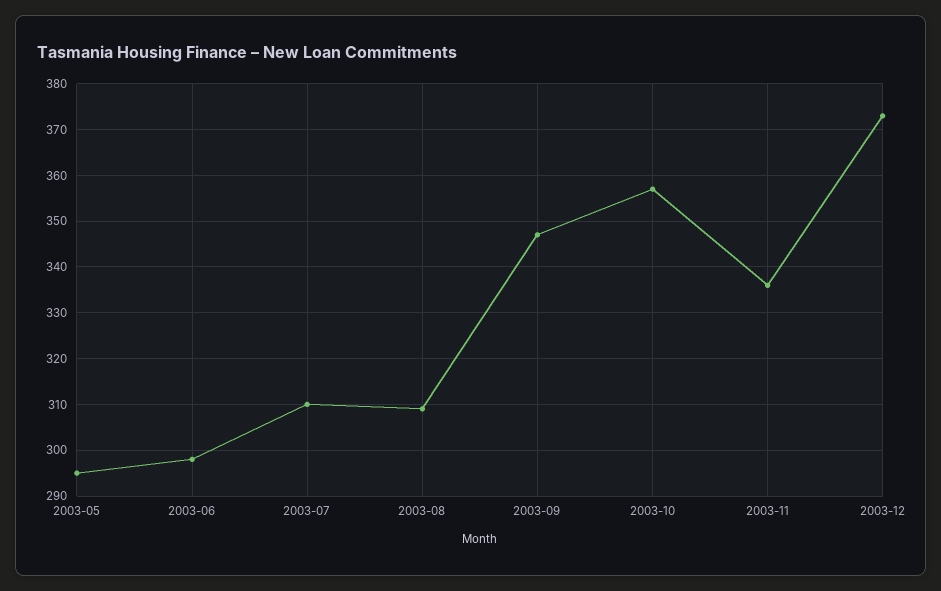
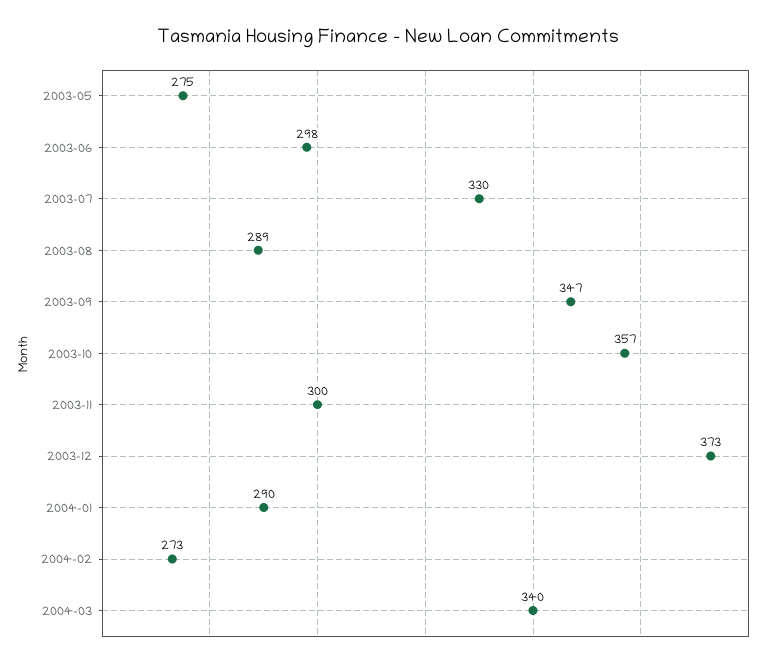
2003-05: 295 -> 275
2003-07: 310 -> 330
2003-08: 310 -> 289
2003-11: 335 -> 300
2004-01: none -> 290
2004-02: none -> 273
2004-03: none -> 340

